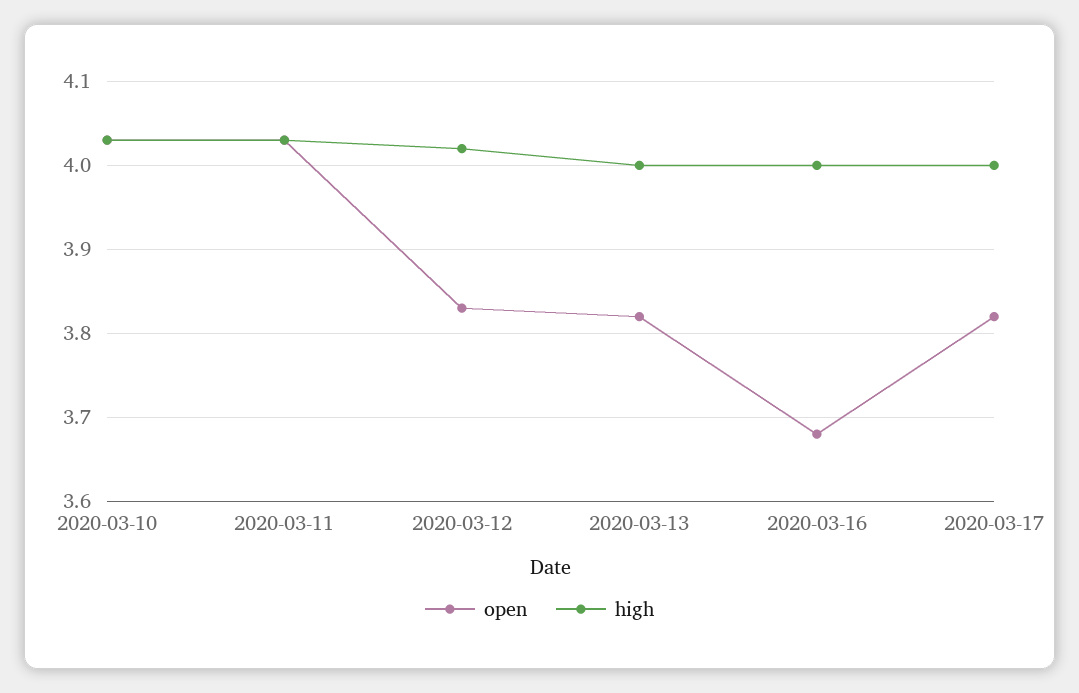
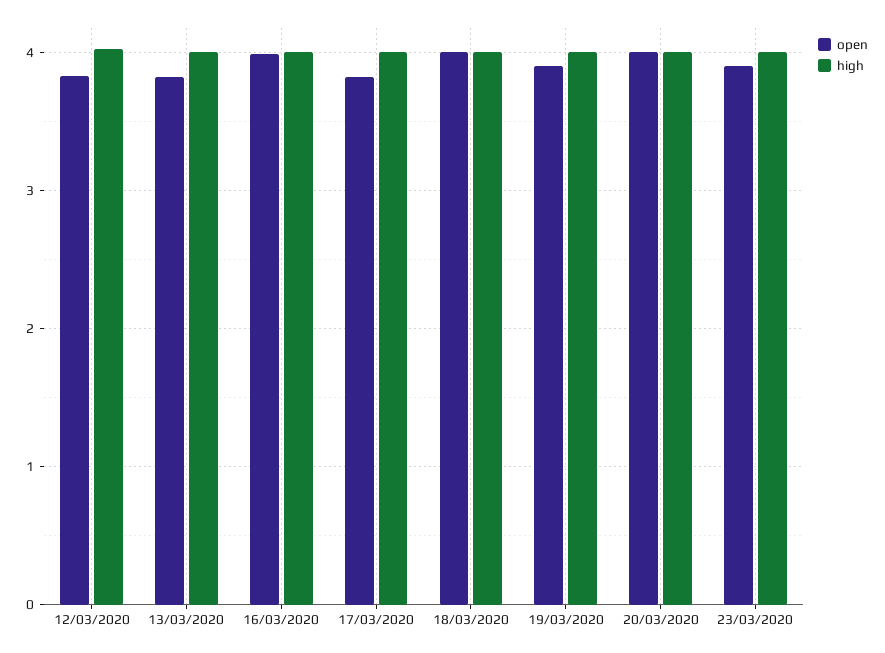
open, 2020-03-10: 4.03 -> none
high, 2020-03-10: 4.03 -> none
open, 2020-03-11: 4.03 -> none
high, 2020-03-11: 4.03 -> none
open, 2020-03-16: 3.68 -> 4
open, 18/03/2020: none -> 4
high, 18/03/2020: none -> 4
open, 19/03/2020: none -> 3.9
high, 19/03/2020: none -> 4
open, 20/03/2020: none -> 4
high, 20/03/2020: none -> 4
open, 23/03/2020: none -> 3.9
high, 23/03/2020: none -> 4

